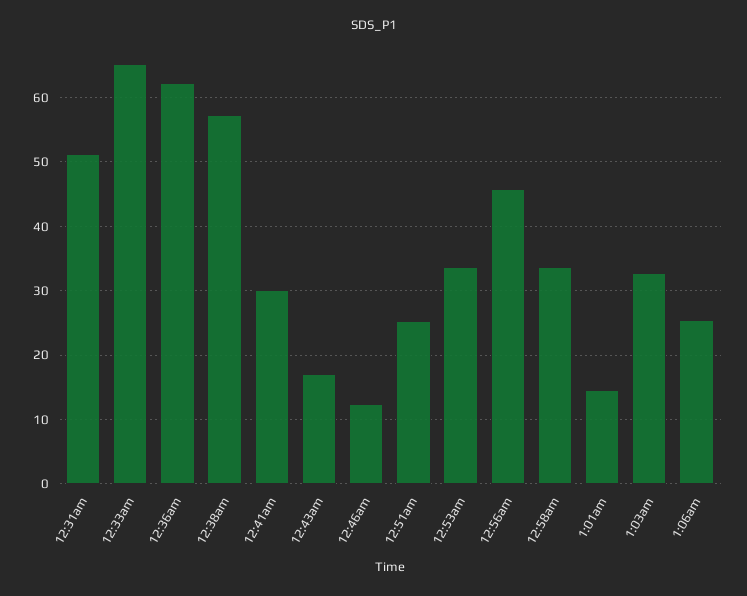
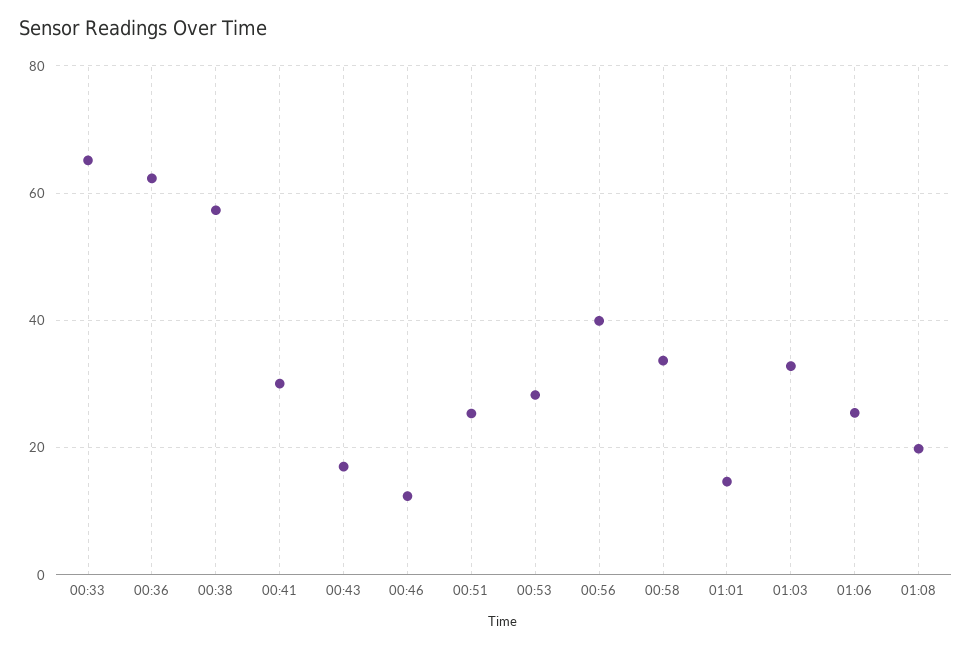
12:31am: 51 -> none
12:53am: 34 -> 28
12:56am: 46 -> 40
01:08: none -> 20

